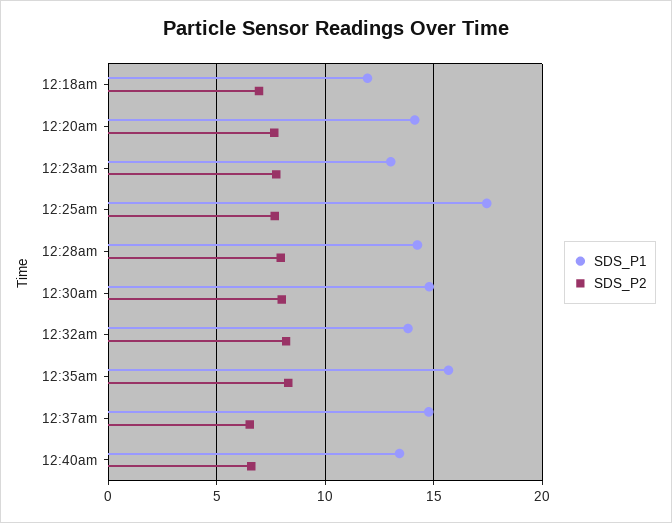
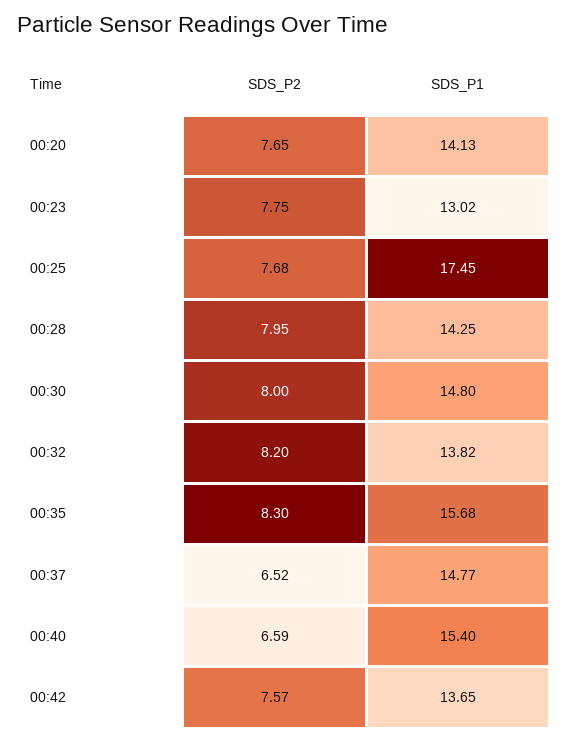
SDS_P1, 12:18am: 12 -> none
SDS_P2, 12:18am: 7 -> none
SDS_P1, 12:40am: 13.5 -> 15.4
SDS_P2, 00:42: none -> 7.57
SDS_P1, 00:42: none -> 13.65

